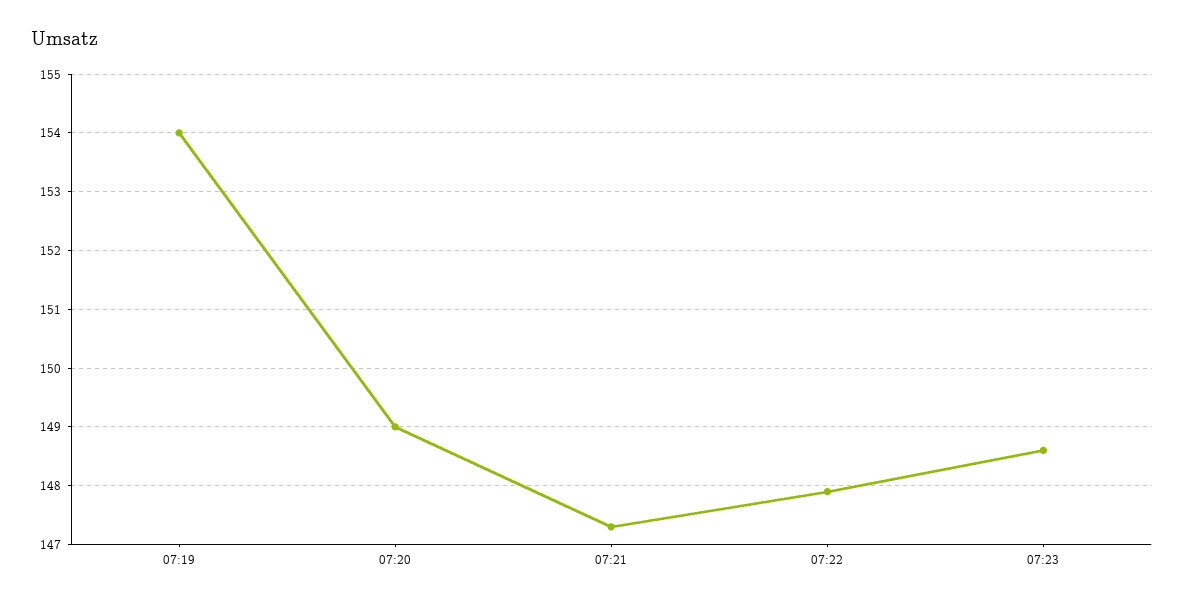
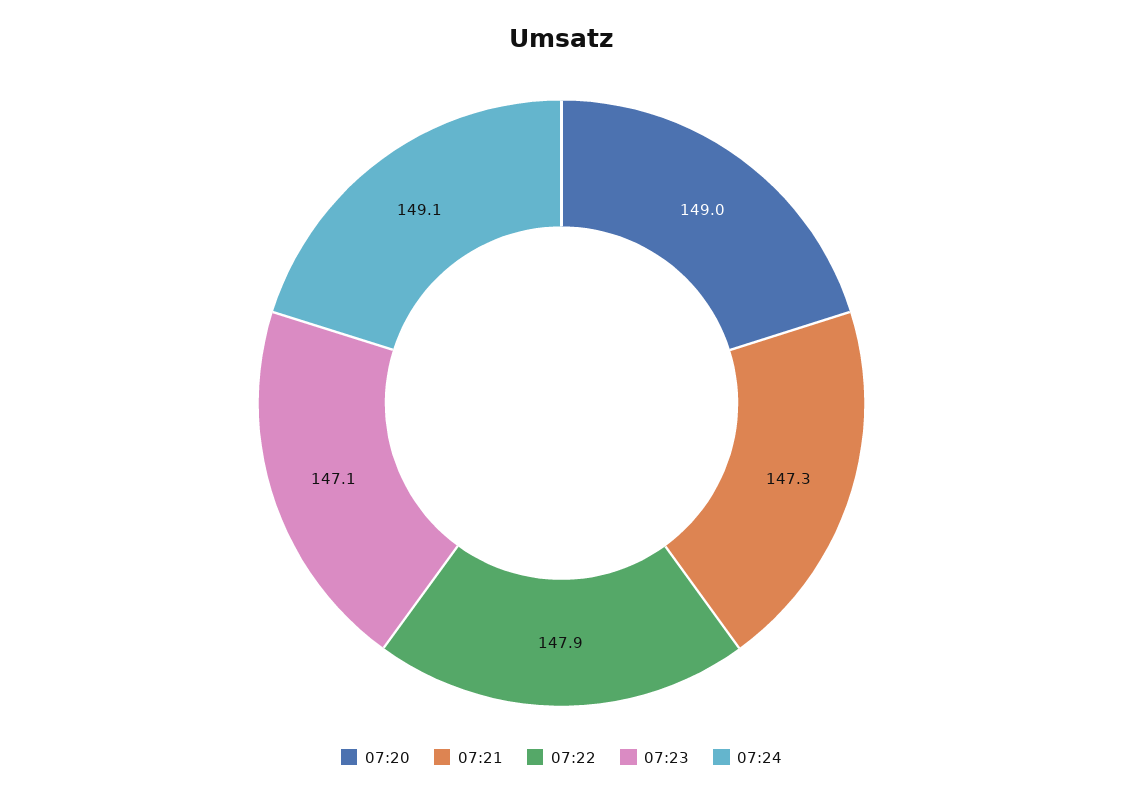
07:19: 154 -> none
07:23: 148.5 -> 147.1
07:24: none -> 149.1

